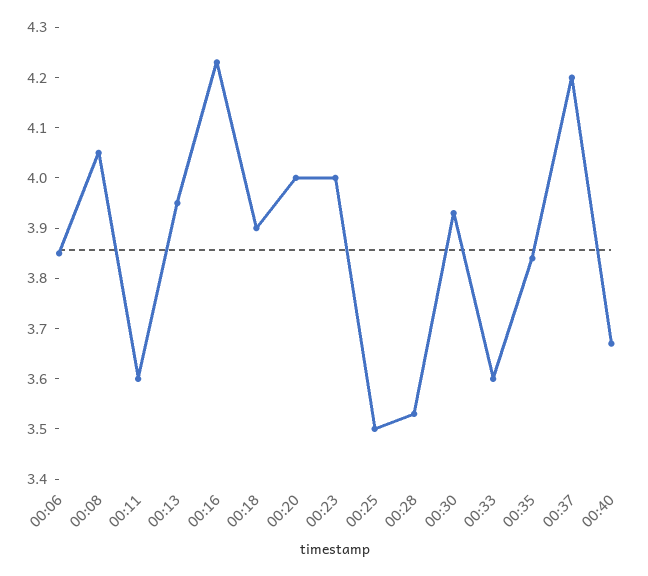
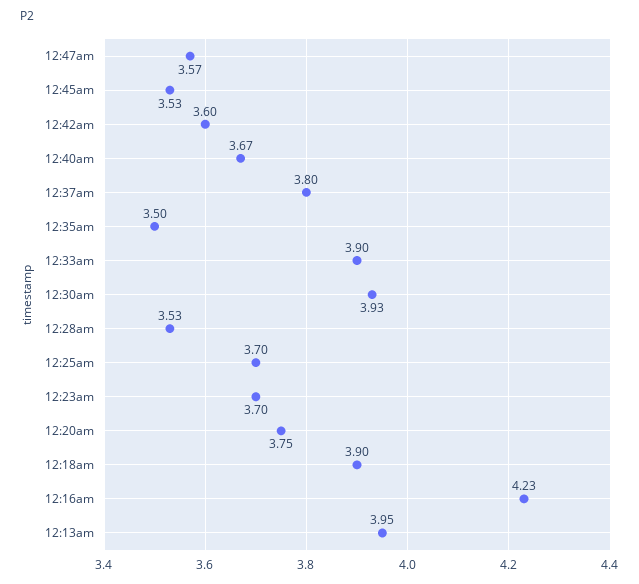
00:06: 3.85 -> none
00:08: 4.05 -> none
00:11: 3.6 -> none
00:20: 4 -> 3.75
00:23: 4 -> 3.7
00:25: 3.5 -> 3.7
00:33: 3.6 -> 3.9
00:35: 3.85 -> 3.5
00:37: 4.2 -> 3.8
12:47am: none -> 3.57
12:45am: none -> 3.53
12:42am: none -> 3.6

